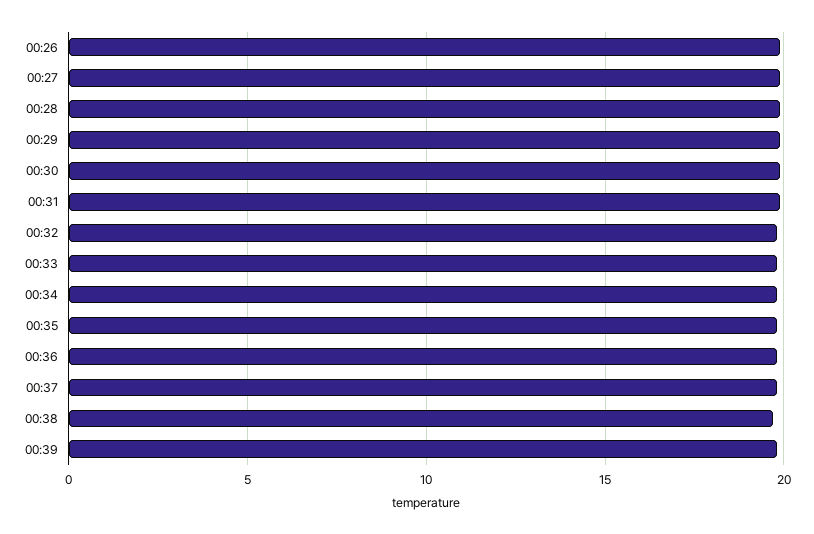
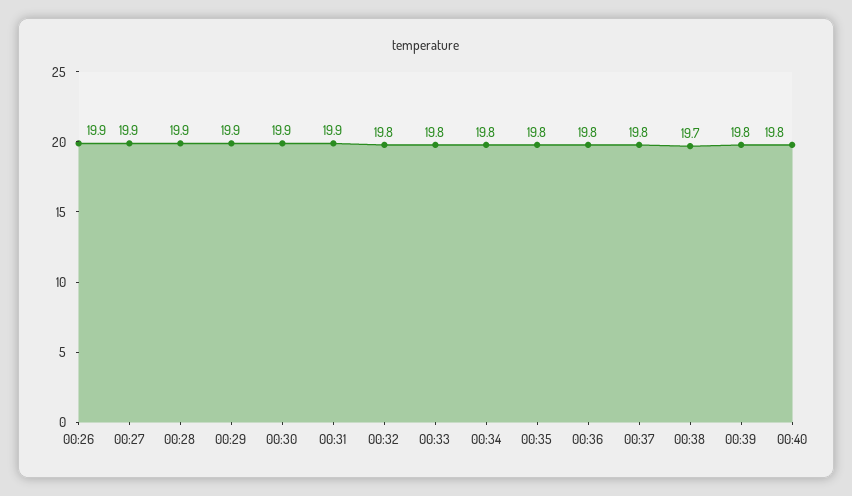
00:40: none -> 19.8

